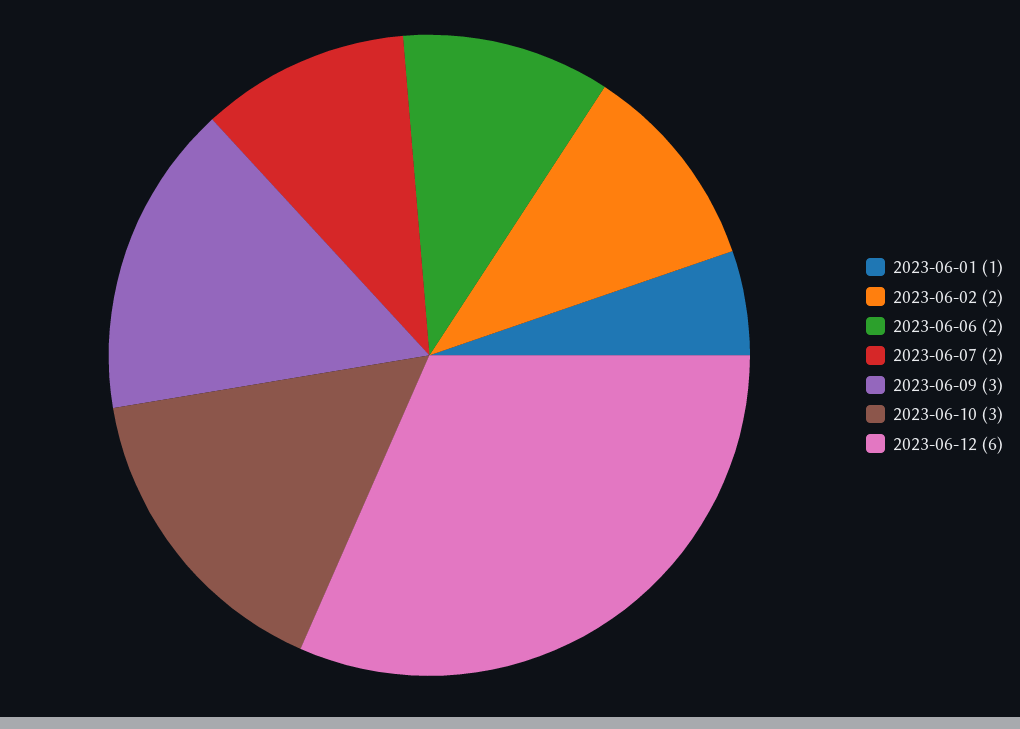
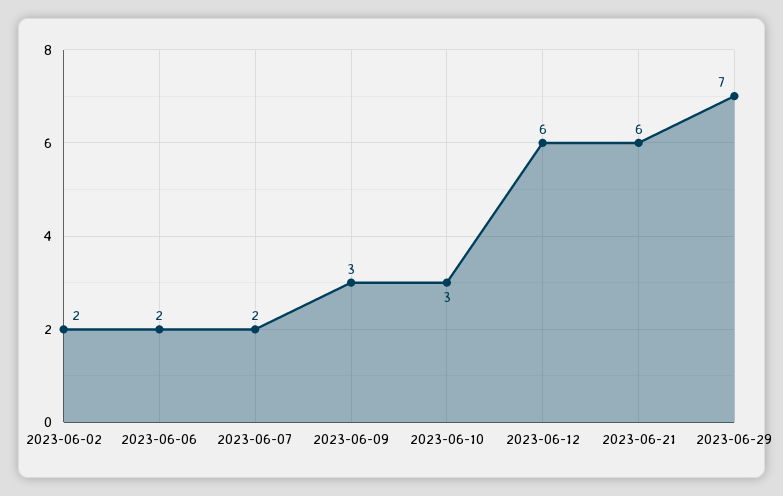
2023-06-01: 1 -> none
2023-06-21: none -> 6
2023-06-29: none -> 7

